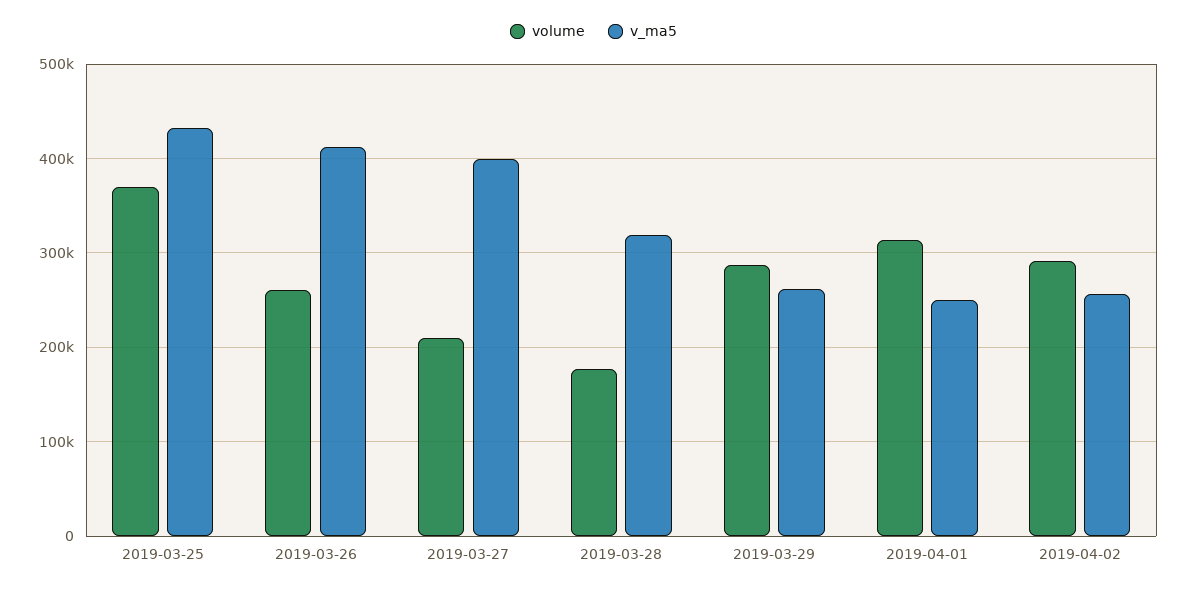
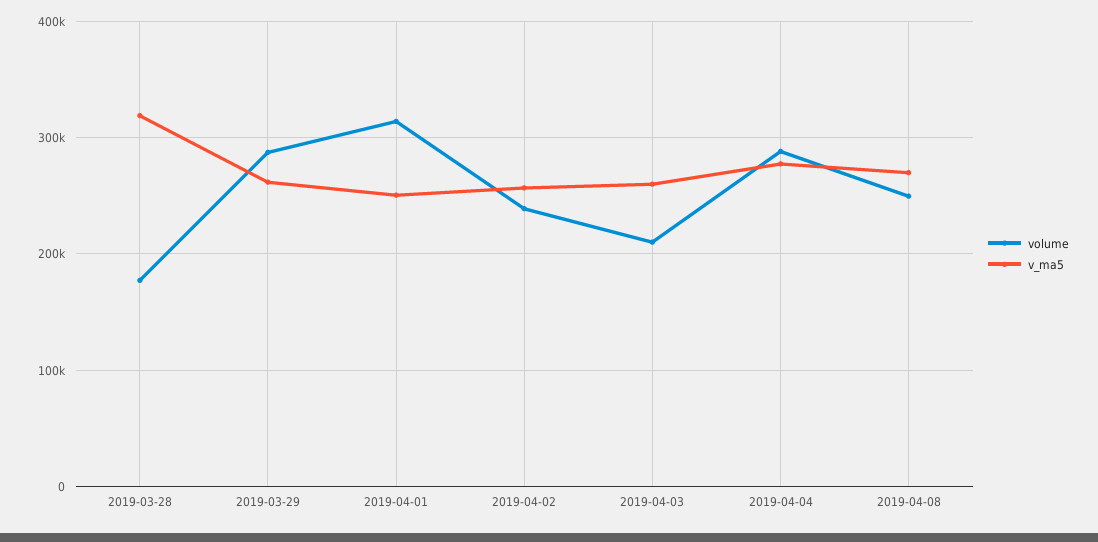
volume, 2019-03-25: 370000 -> none
v_ma5, 2019-03-25: 430000 -> none
volume, 2019-03-26: 260000 -> none
v_ma5, 2019-03-26: 410000 -> none
volume, 2019-03-27: 210000 -> none
v_ma5, 2019-03-27: 400000 -> none
volume, 2019-04-02: 290000 -> 240000
volume, 2019-04-03: none -> 210000
v_ma5, 2019-04-03: none -> 260000
volume, 2019-04-04: none -> 290000
v_ma5, 2019-04-04: none -> 280000
volume, 2019-04-08: none -> 250000
v_ma5, 2019-04-08: none -> 270000

